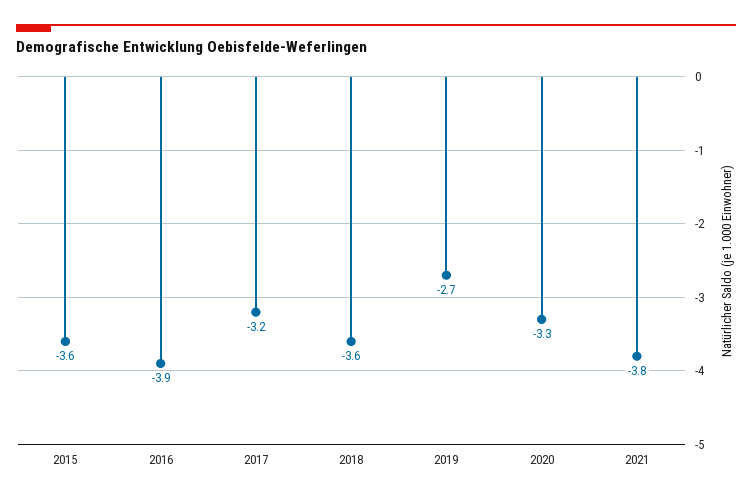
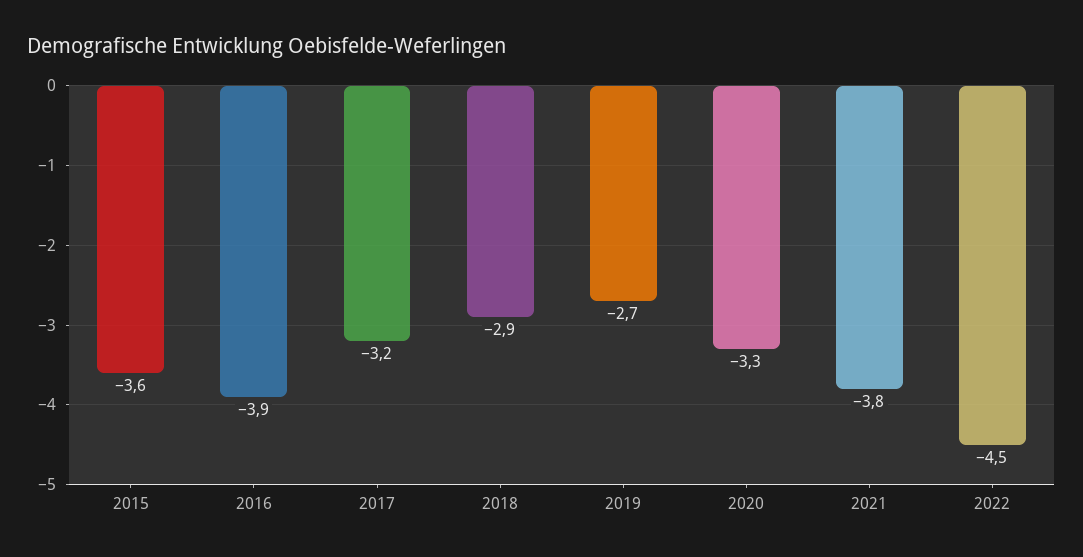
2018: -3.6 -> -2.9
2022: none -> -4.5

